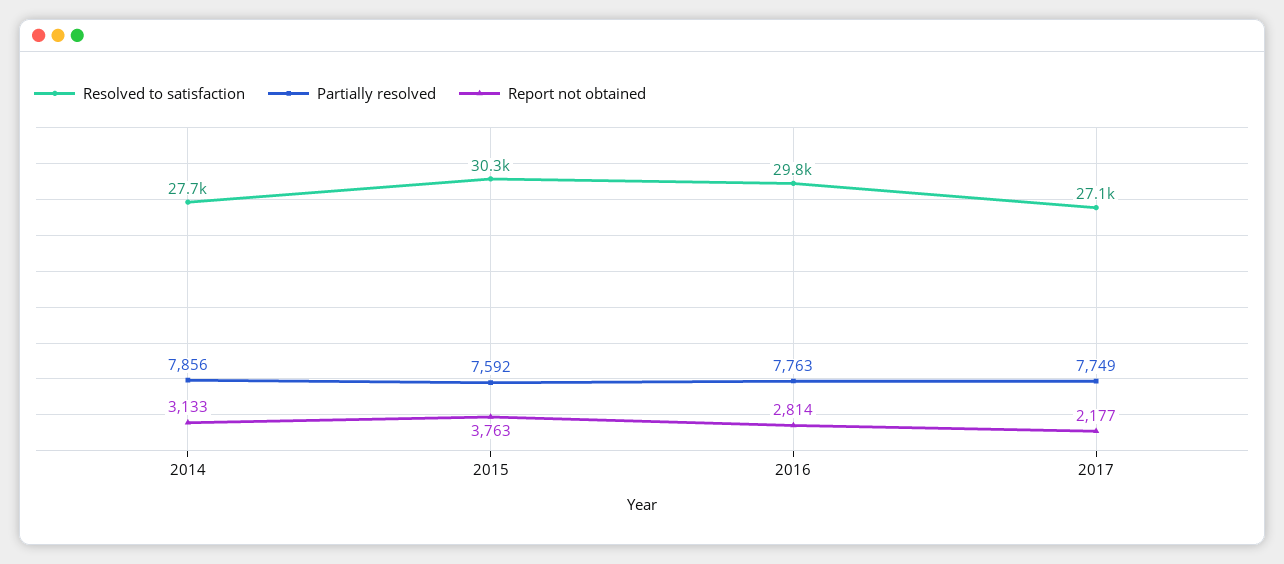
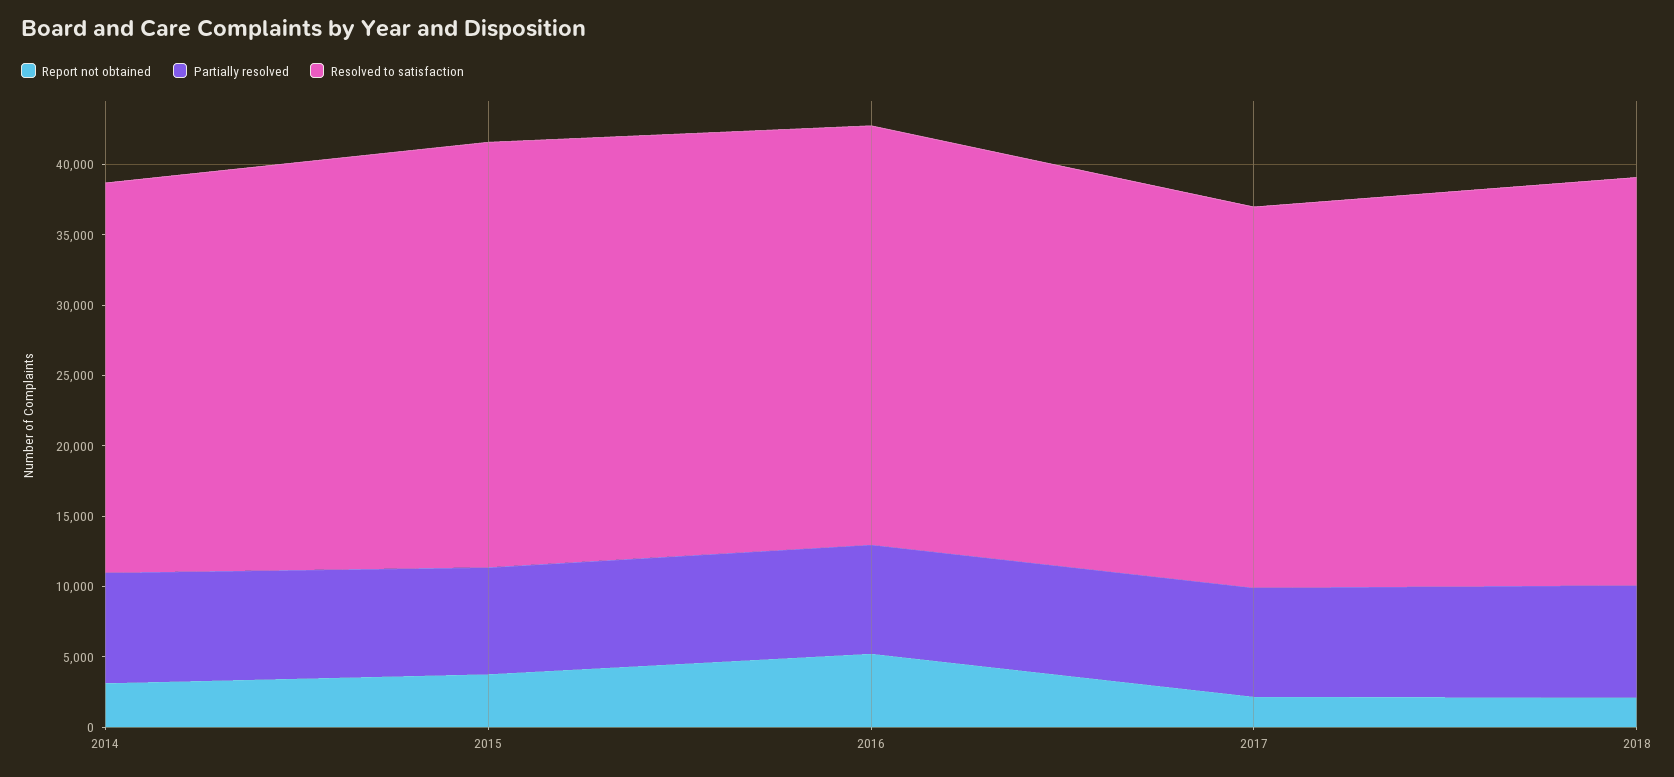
Report not obtained, 2016: 2814 -> 5000
Report not obtained, 2018: none -> 2000
Partially resolved, 2018: none -> 8000
Resolved to satisfaction, 2018: none -> 29000

